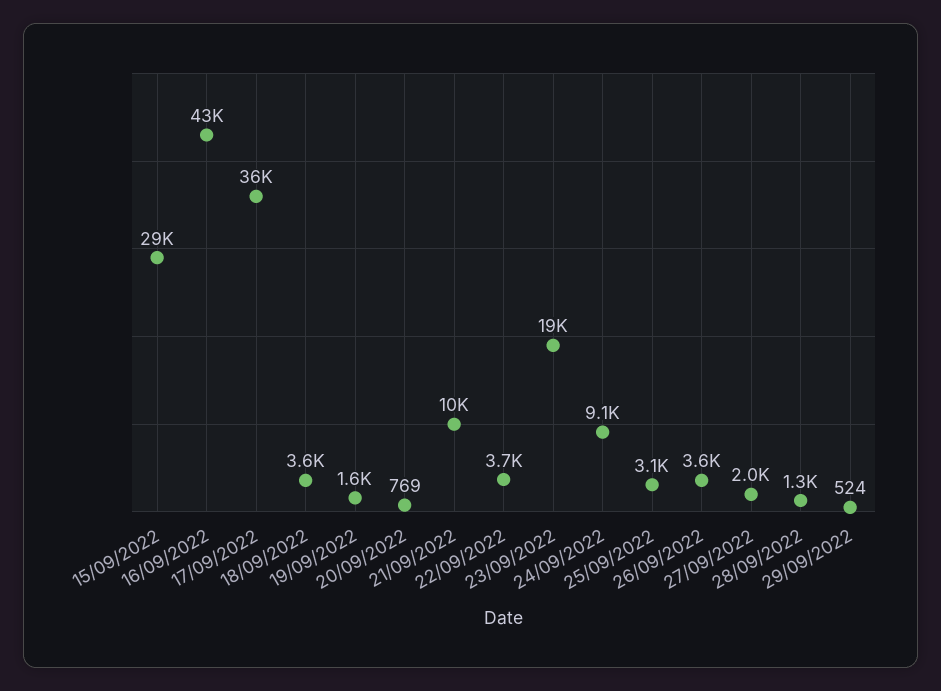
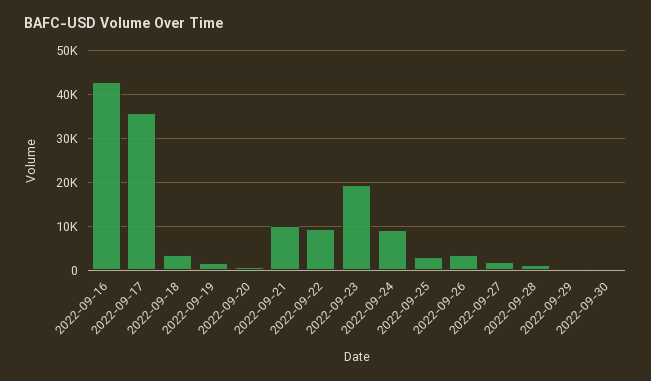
15/09/2022: 29000 -> none
22/09/2022: 3700 -> 10000
2022-09-30: none -> 0

